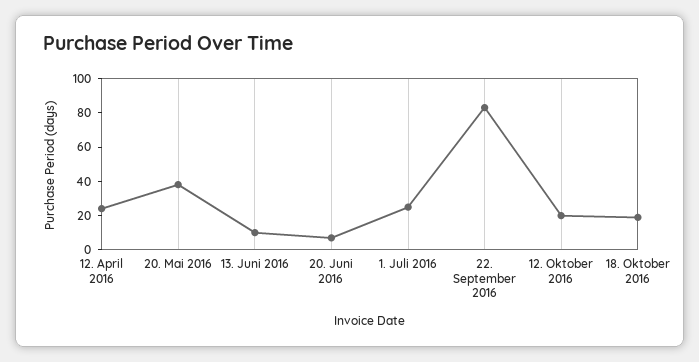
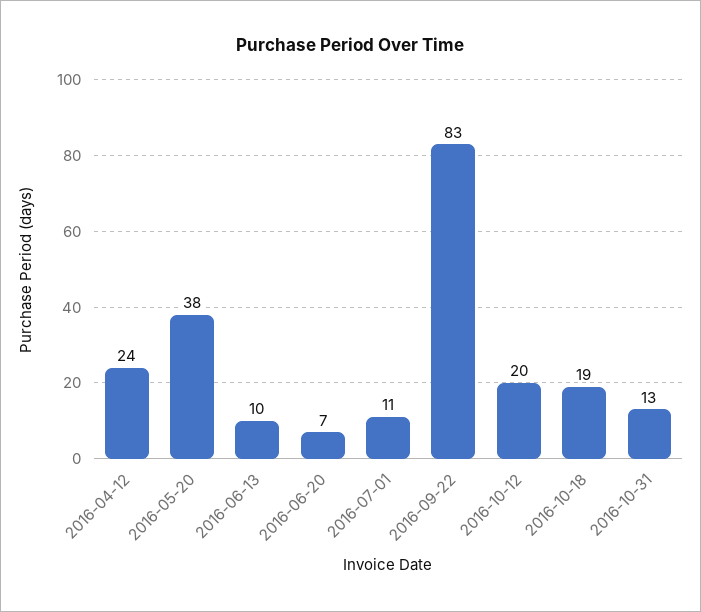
1. Juli 2016: 25 -> 11
2016-10-31: none -> 13

